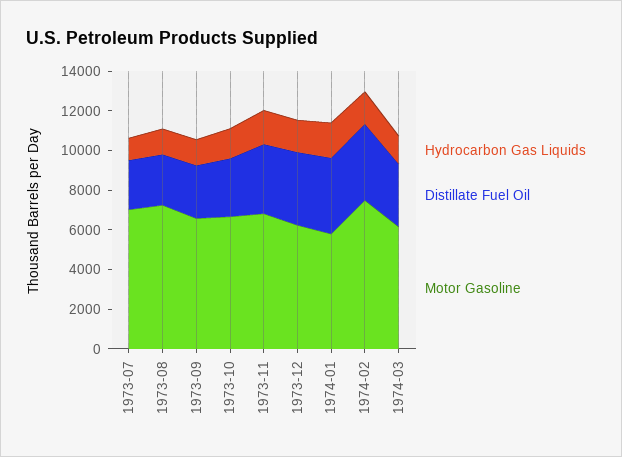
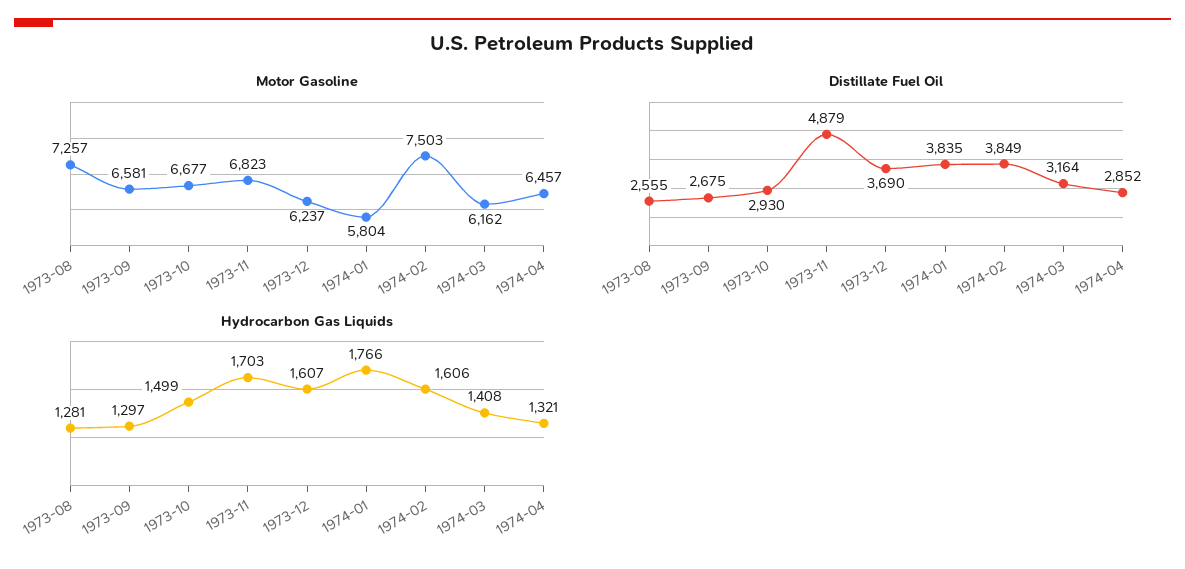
Hydrocarbon Gas Liquids, 1973-07: 1000 -> none
Distillate Fuel Oil, 1973-07: 2500 -> none
Motor Gasoline, 1973-07: 7000 -> none
Distillate Fuel Oil, 1973-11: 3500 -> 4879
Motor Gasoline, 1974-04: none -> 6457
Distillate Fuel Oil, 1974-04: none -> 2852
Hydrocarbon Gas Liquids, 1974-04: none -> 1321

